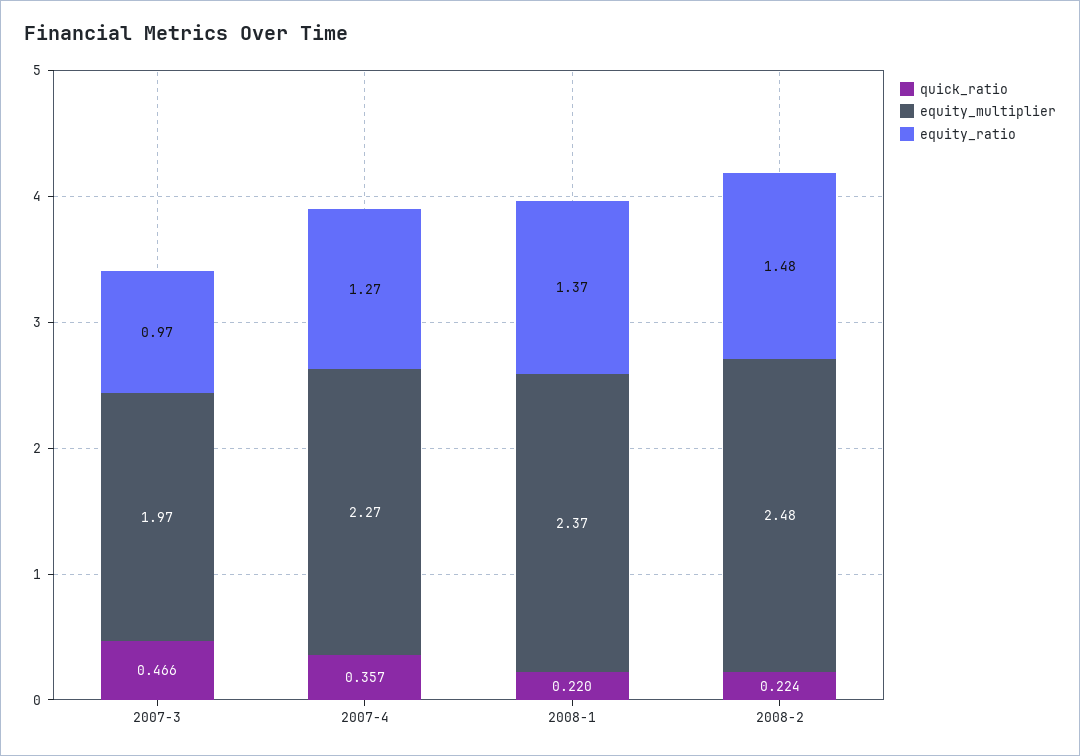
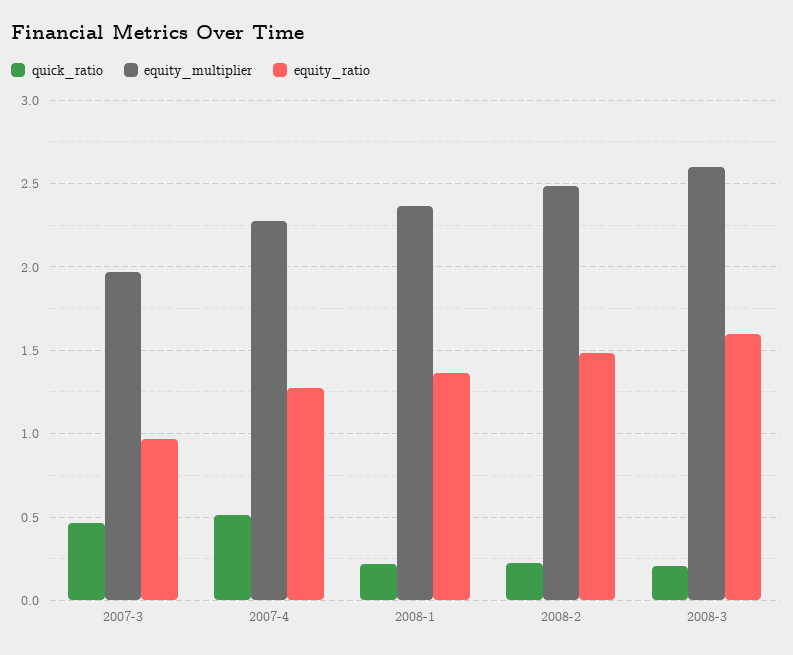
quick_ratio, 2007-4: 0.357 -> 0.5
quick_ratio, 2008-3: none -> 0.2
equity_multiplier, 2008-3: none -> 2.6
equity_ratio, 2008-3: none -> 1.6

